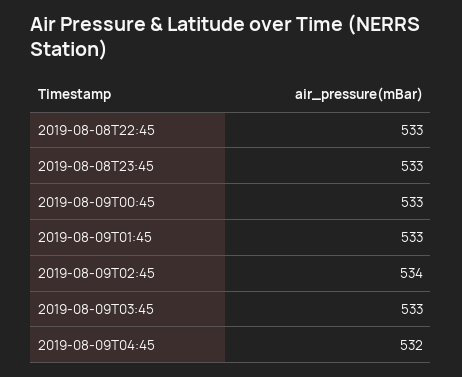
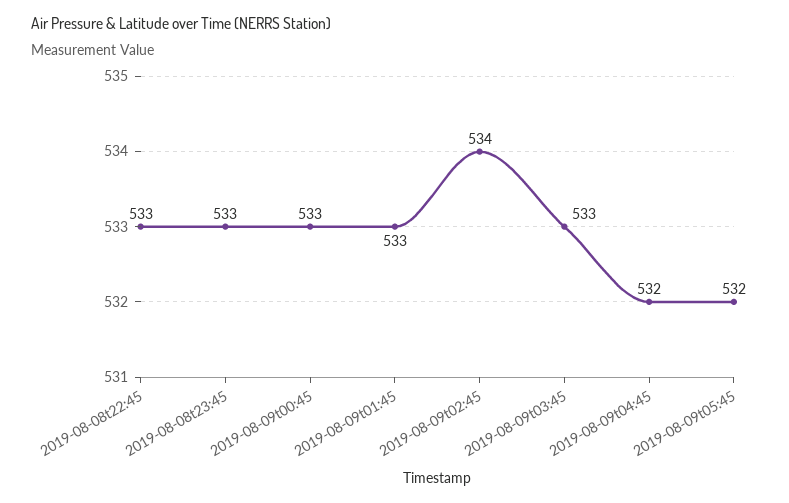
2019-08-09t05:45: none -> 532

